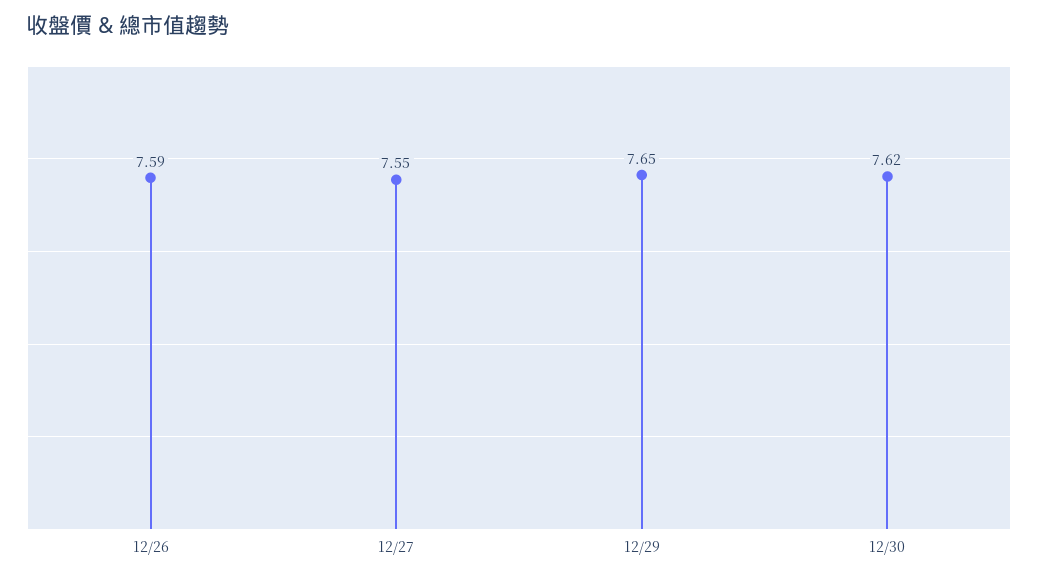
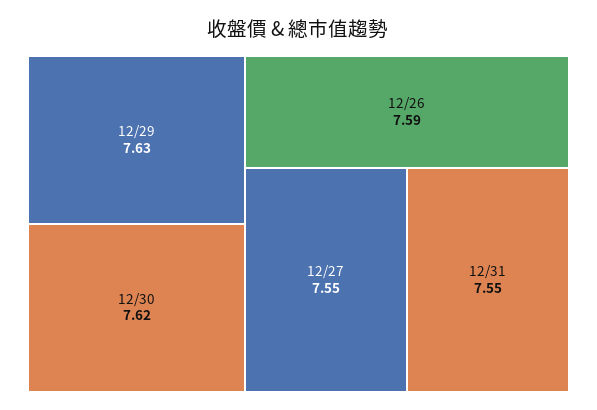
12/29: 7.65 -> 7.63
12/31: none -> 7.55

